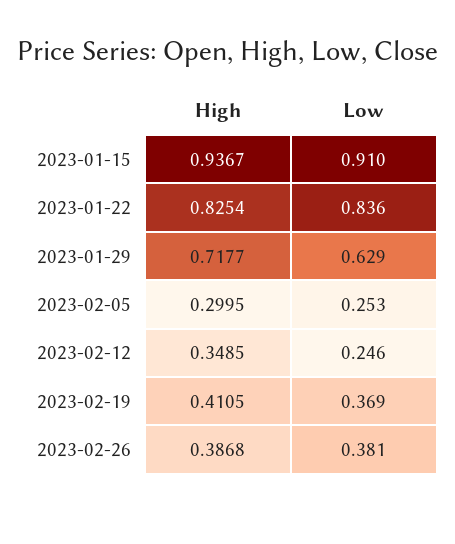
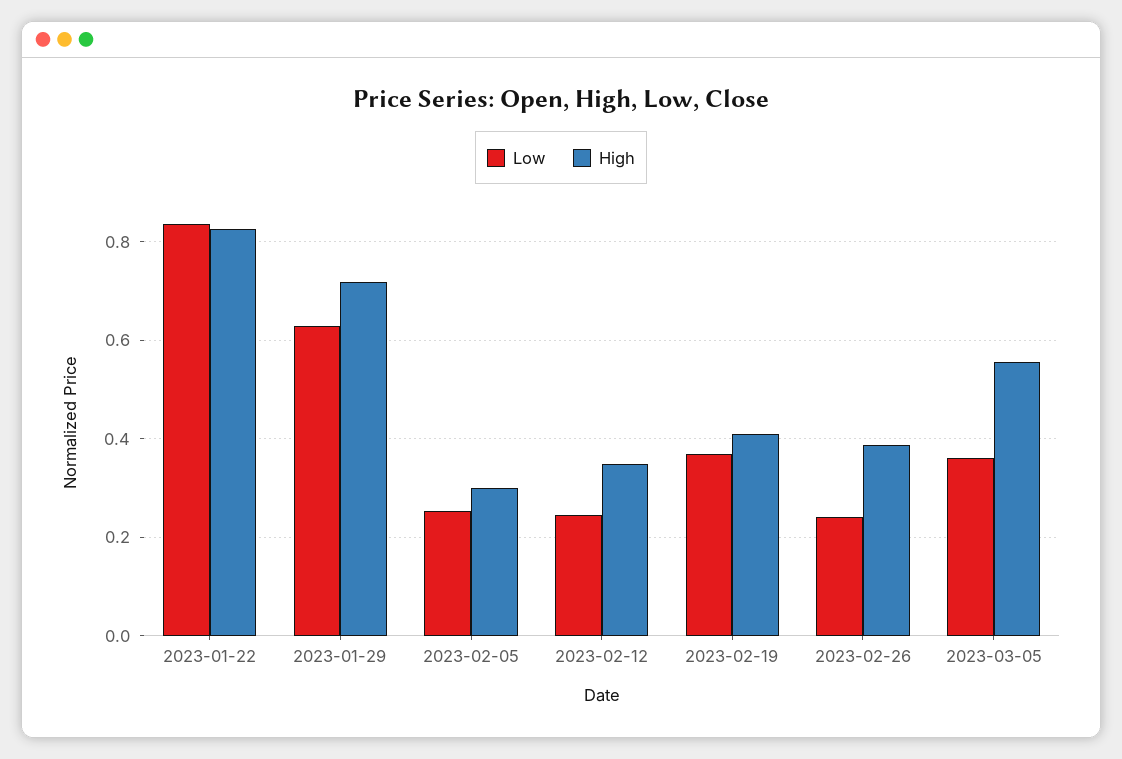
High, 2023-01-15: 0.9367 -> none
Low, 2023-01-15: 0.91 -> none
Low, 2023-02-26: 0.381 -> 0.24
Low, 2023-03-05: none -> 0.36
High, 2023-03-05: none -> 0.56

